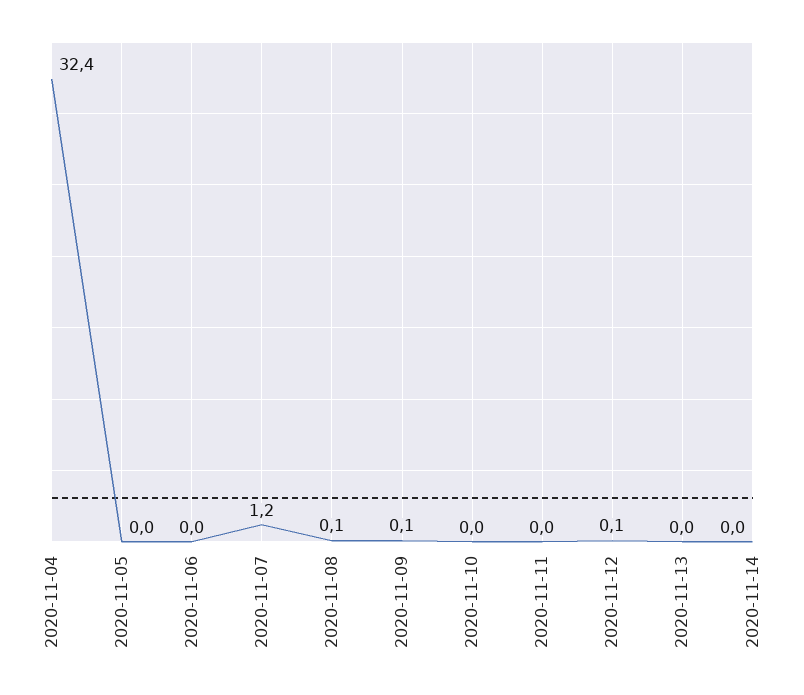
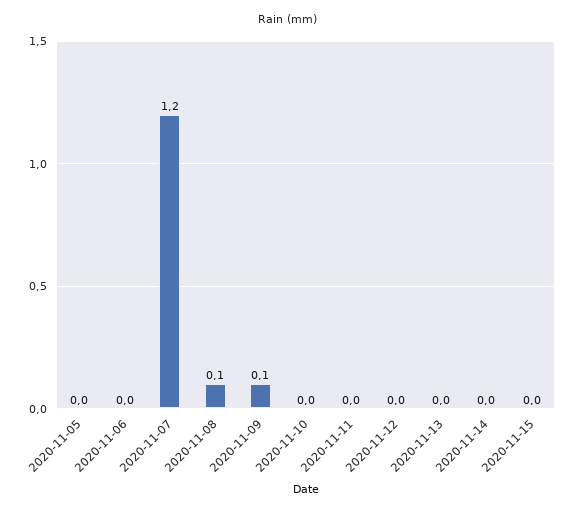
2020-11-04: 32.4 -> none
2020-11-12: 0.1 -> 0
2020-11-15: none -> 0

